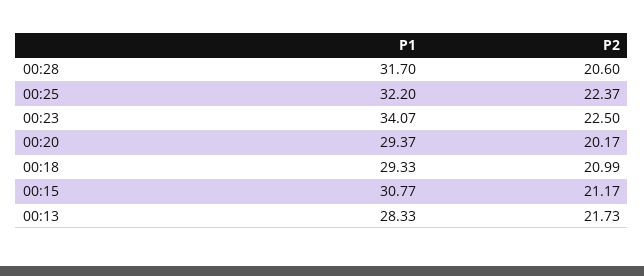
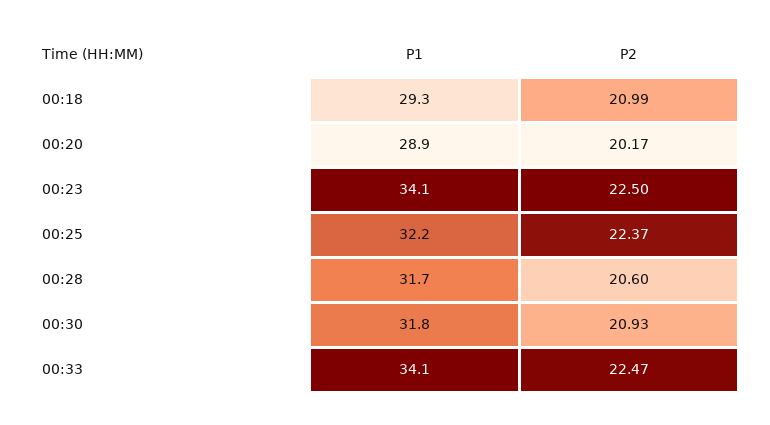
P1, 00:20: 29.37 -> 28.9
P1, 00:15: 30.77 -> none
P2, 00:15: 21.17 -> none
P1, 00:13: 28.33 -> none
P2, 00:13: 21.73 -> none
P1, 00:30: none -> 31.8
P2, 00:30: none -> 20.93
P1, 00:33: none -> 34.1
P2, 00:33: none -> 22.47

